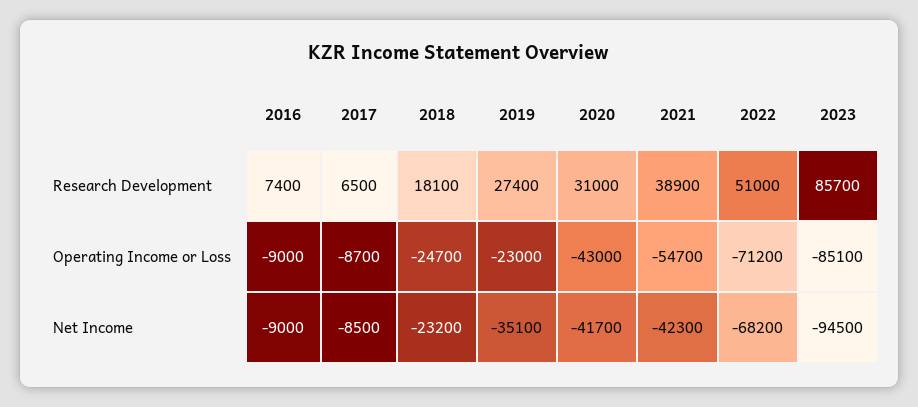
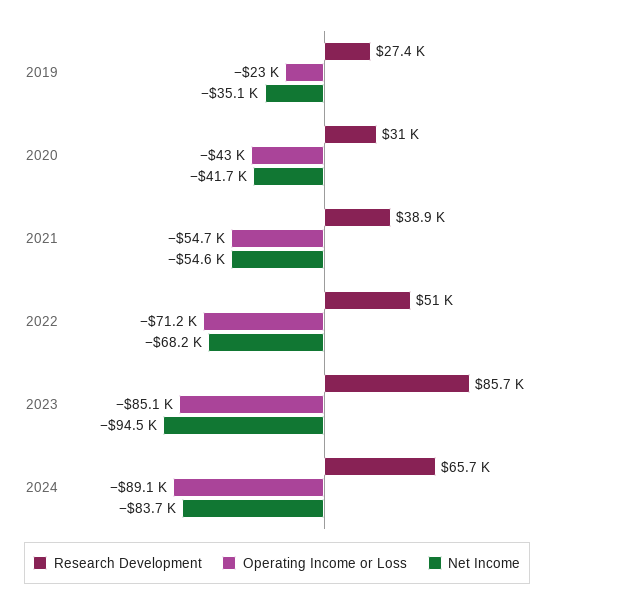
Research Development, 2016: 7400 -> none
Research Development, 2017: 6500 -> none
Research Development, 2018: 18100 -> none
Operating Income or Loss, 2016: -9000 -> none
Operating Income or Loss, 2017: -8700 -> none
Operating Income or Loss, 2018: -24700 -> none
Net Income, 2016: -9000 -> none
Net Income, 2017: -8500 -> none
Net Income, 2018: -23200 -> none
Net Income, 2021: -42300 -> -54600
Research Development, 2024: none -> 65700
Operating Income or Loss, 2024: none -> -89100
Net Income, 2024: none -> -83700

